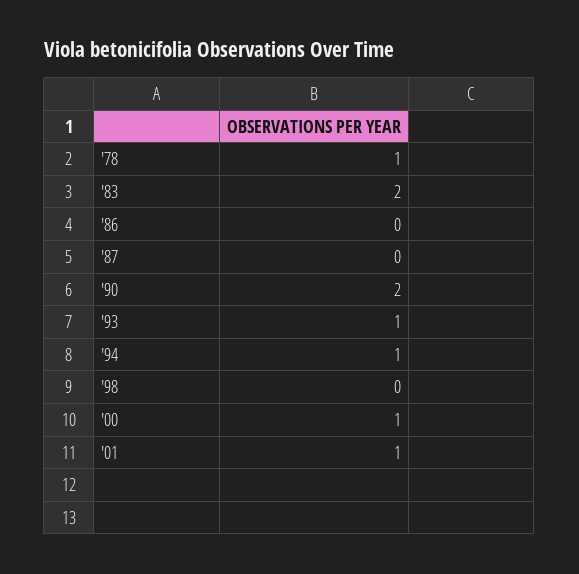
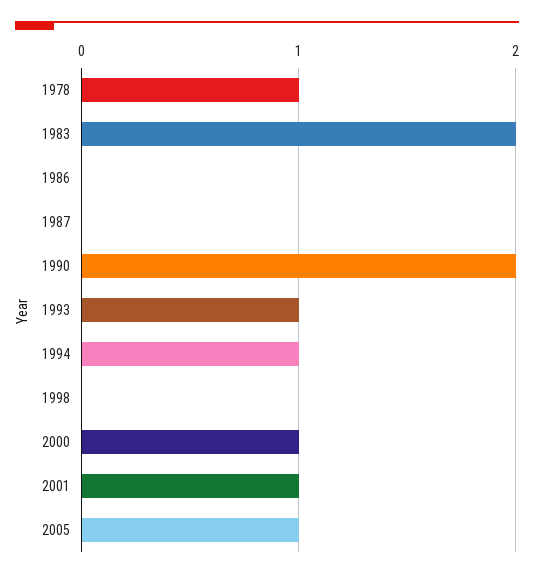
2005: none -> 1

